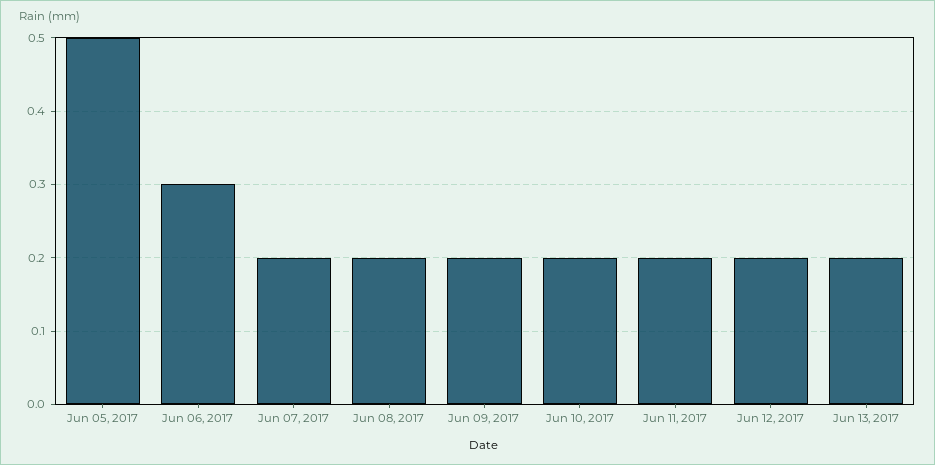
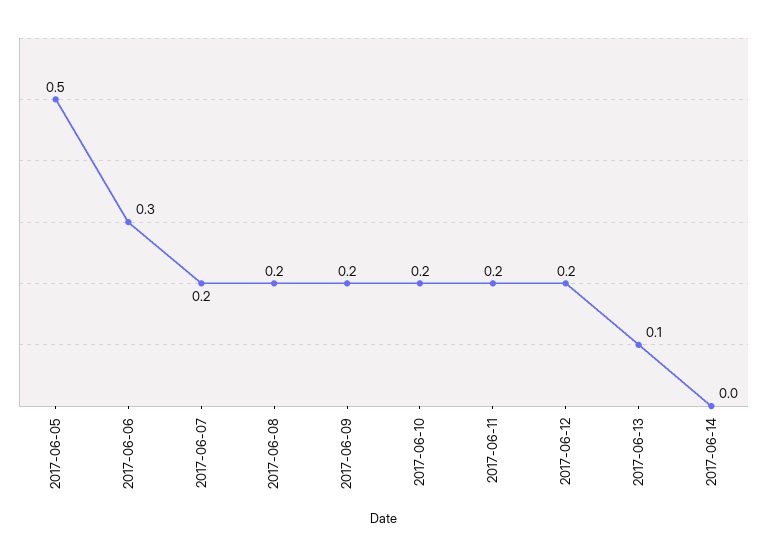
Jun 13, 2017: 0.2 -> 0.1
2017-06-14: none -> 0

